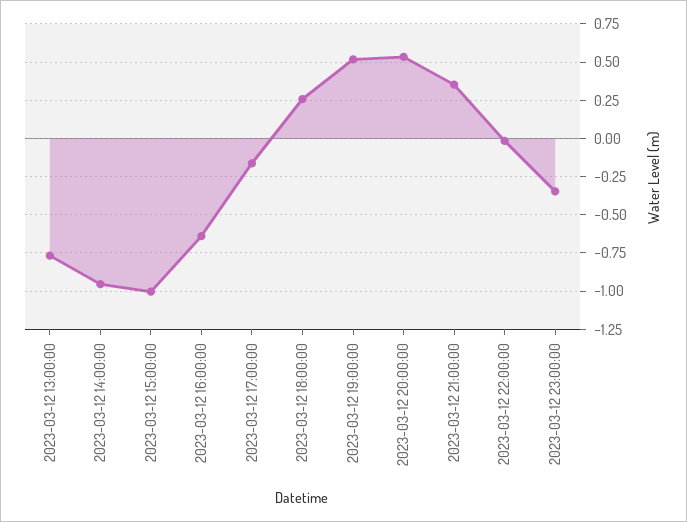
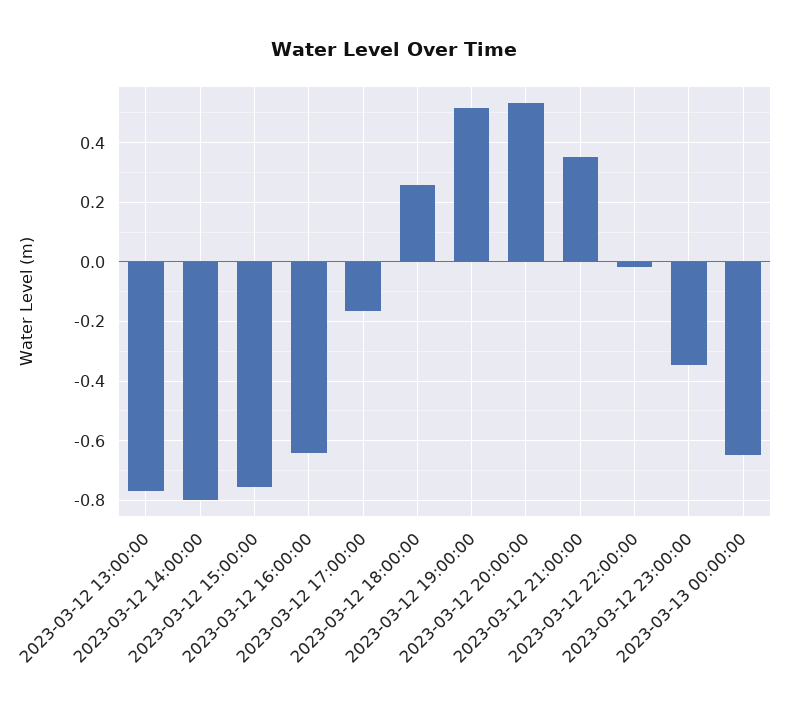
2023-03-12 14:00:00: -0.95 -> -0.8
2023-03-12 15:00:00: -1 -> -0.75
2023-03-13 00:00:00: none -> -0.65

